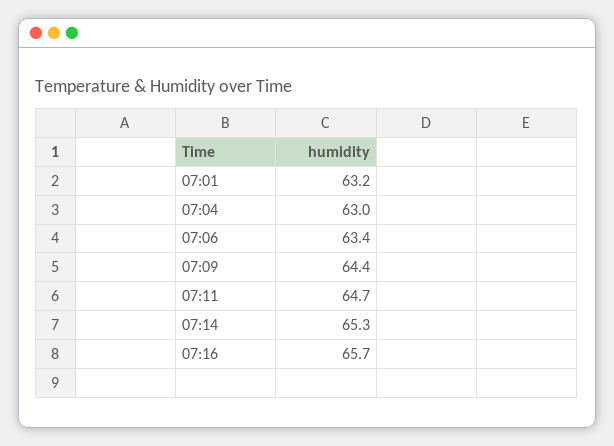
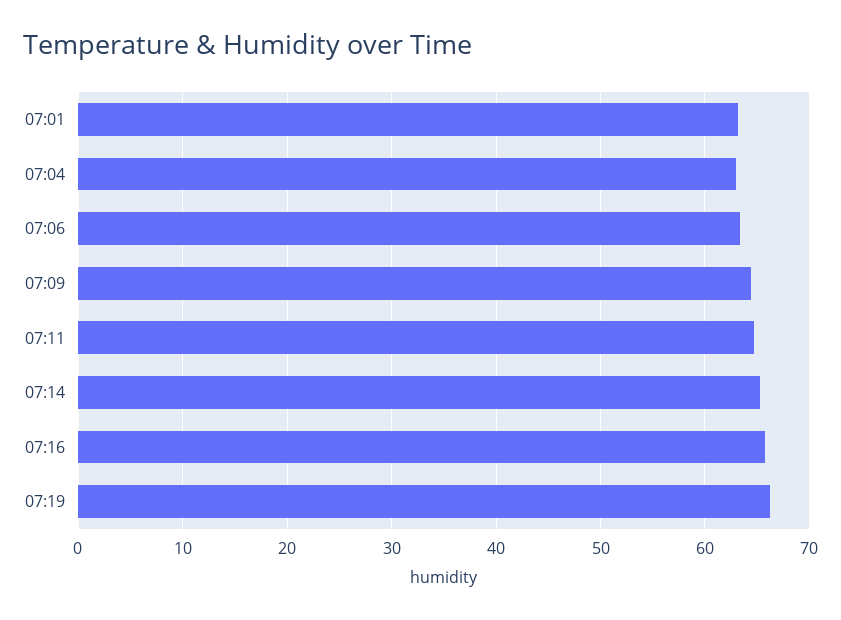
07:19: none -> 66

